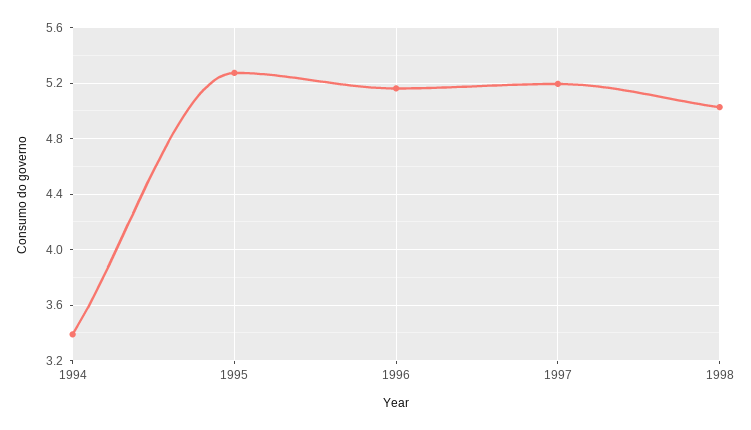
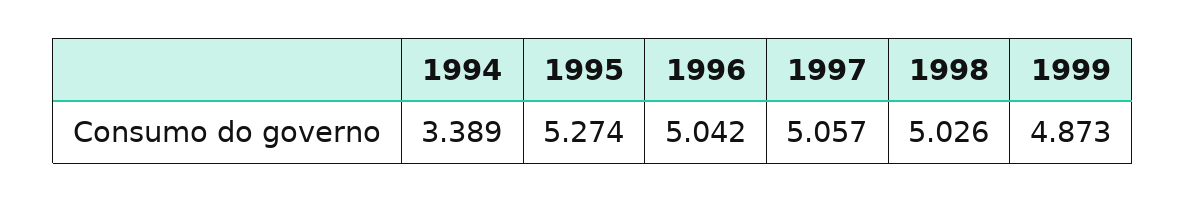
1996: 5.15 -> 5.042
1997: 5.2 -> 5.057
1999: none -> 4.873

